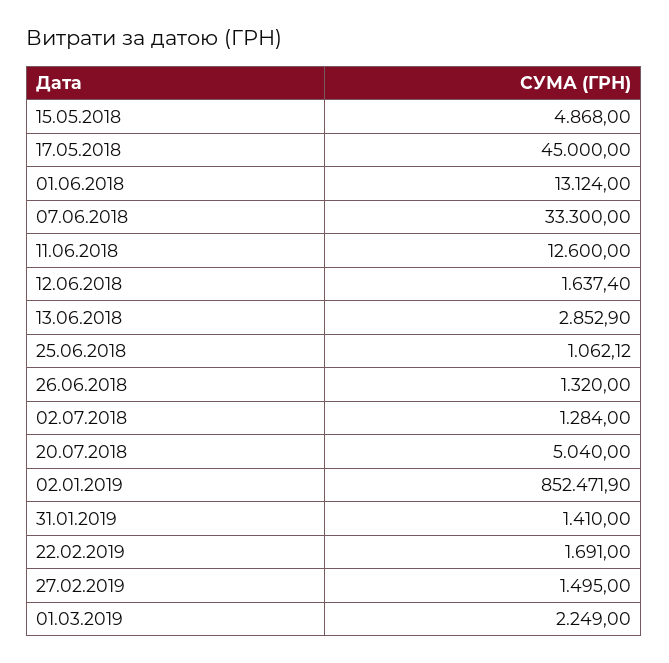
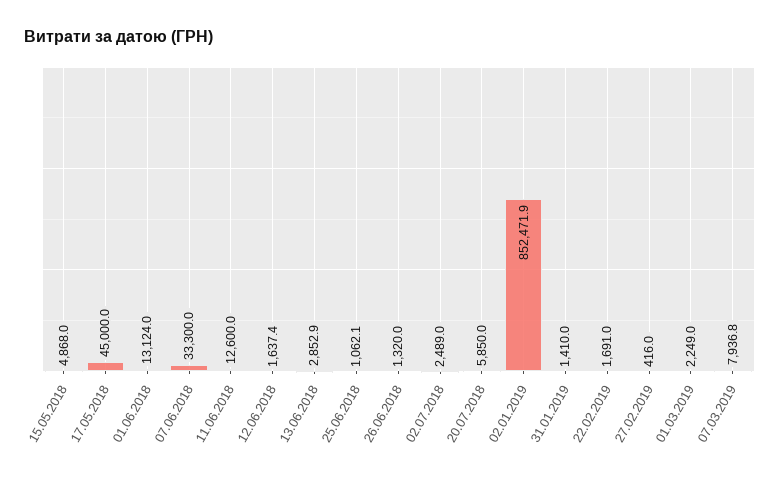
02.07.2018: 1284 -> 2489
20.07.2018: 5040 -> 5850
27.02.2019: 1495 -> 416
07.03.2019: none -> 7936.8

